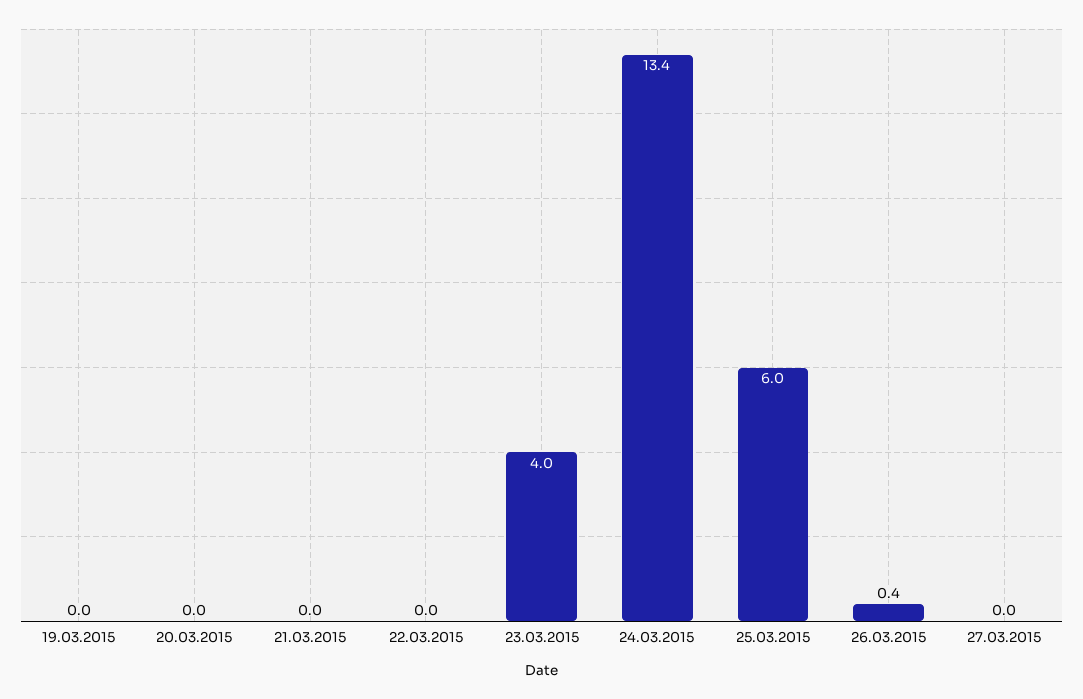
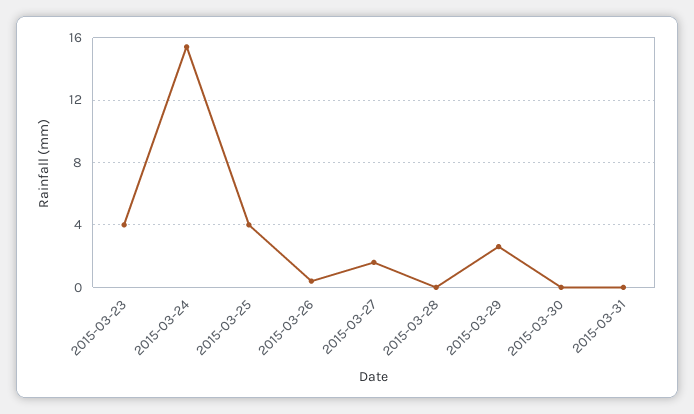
19.03.2015: 0 -> none
20.03.2015: 0 -> none
21.03.2015: 0 -> none
22.03.2015: 0 -> none
24.03.2015: 13.4 -> 15.5
25.03.2015: 6 -> 4
27.03.2015: 0 -> 1.5
2015-03-28: none -> 0
2015-03-29: none -> 2.5
2015-03-30: none -> 0
2015-03-31: none -> 0

